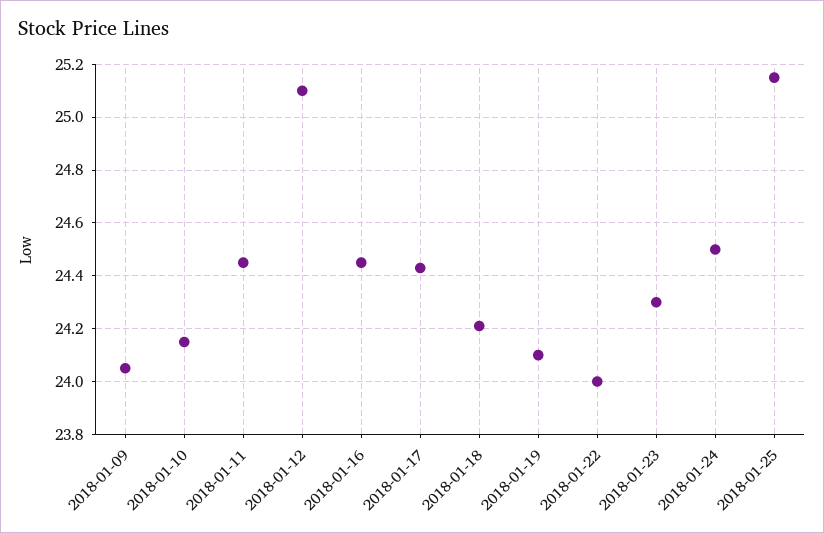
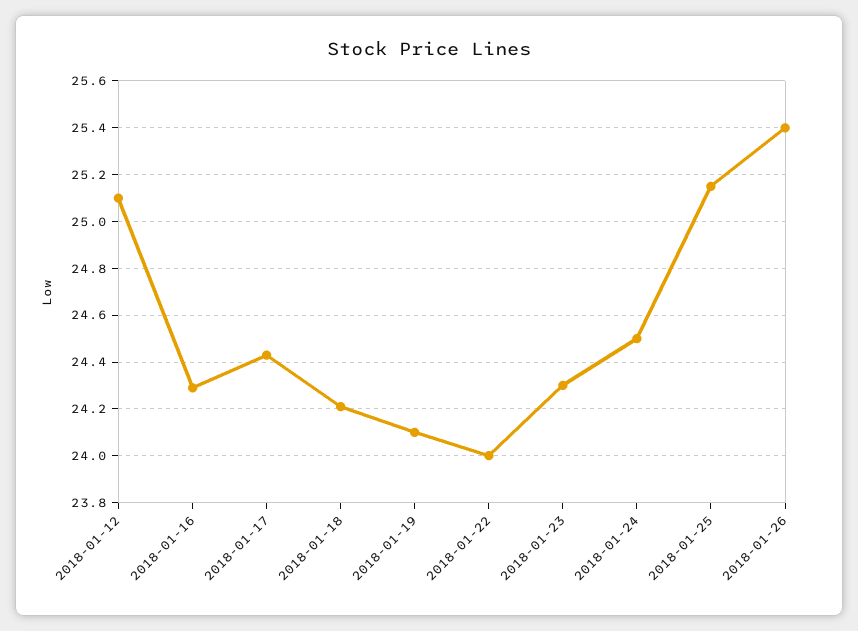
2018-01-09: 24.05 -> none
2018-01-10: 24.15 -> none
2018-01-11: 24.45 -> none
2018-01-16: 24.45 -> 24.3
2018-01-26: none -> 25.4

